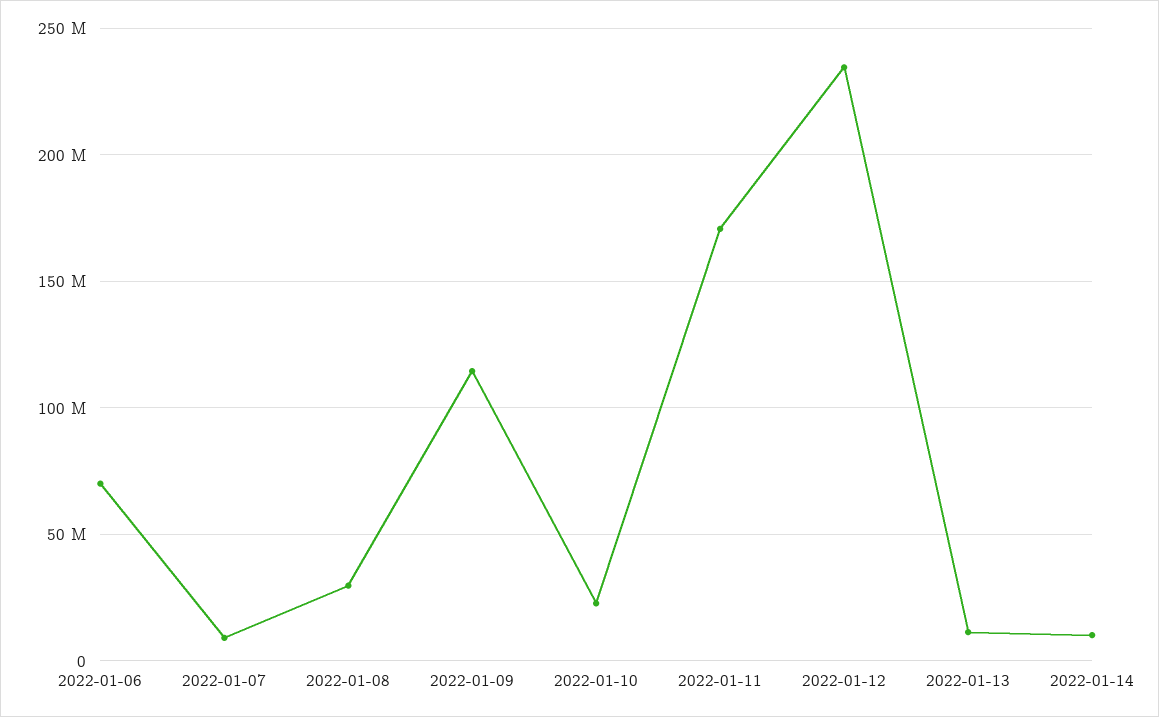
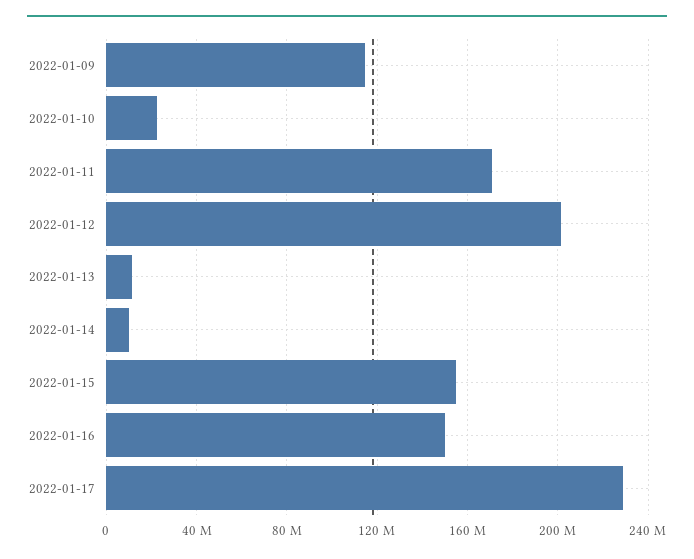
2022-01-06: 70000000 -> none
2022-01-07: 10000000 -> none
2022-01-08: 30000000 -> none
2022-01-12: 235000000 -> 200000000
2022-01-15: none -> 155000000
2022-01-16: none -> 150000000
2022-01-17: none -> 230000000

